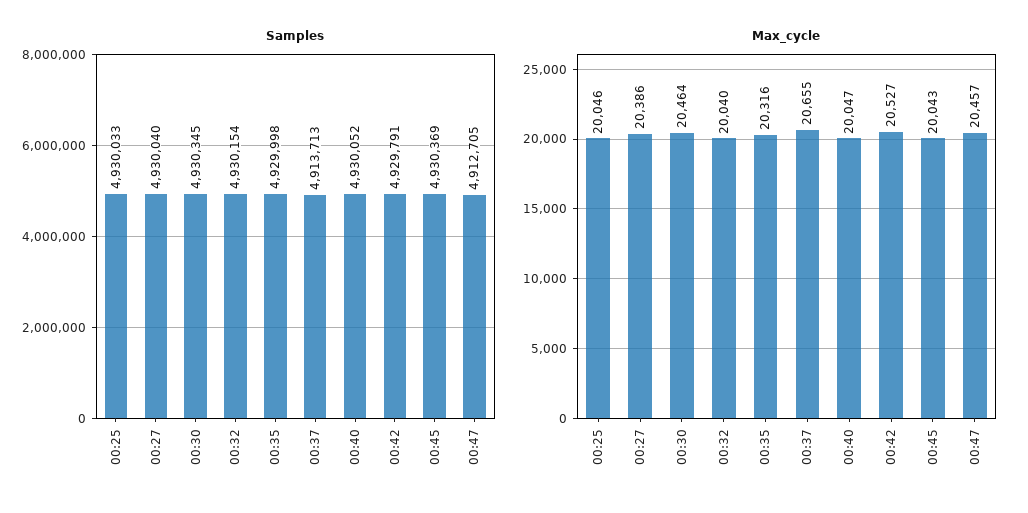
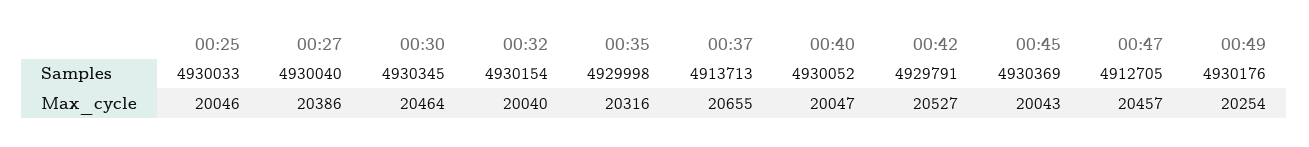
Samples, 00:49: none -> 4930176
Max_cycle, 00:49: none -> 20254

